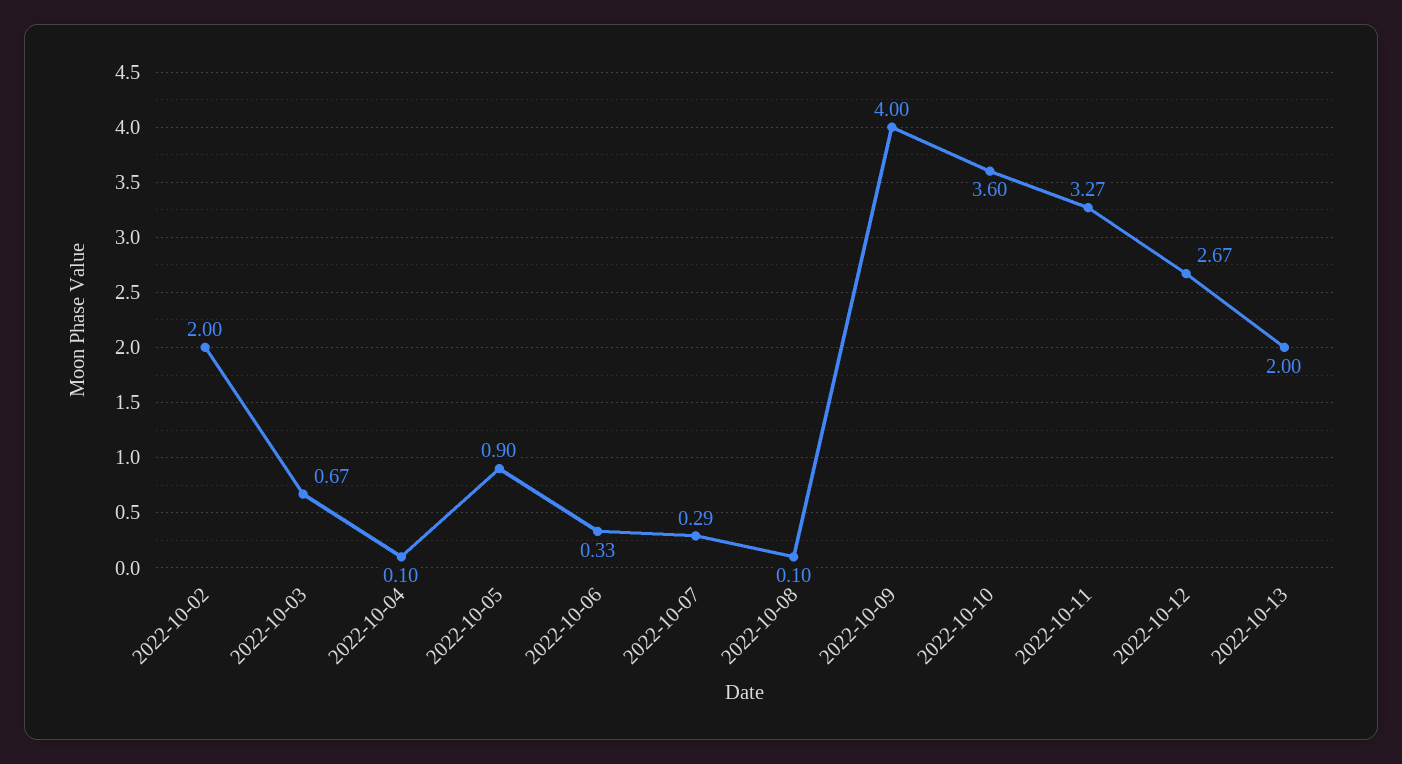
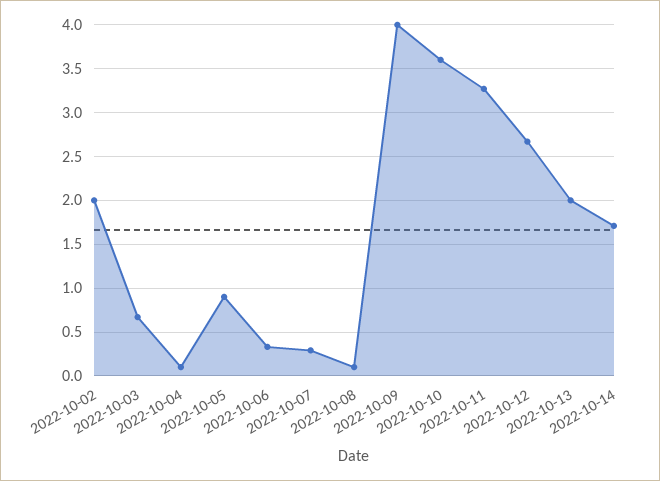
2022-10-14: none -> 1.7

